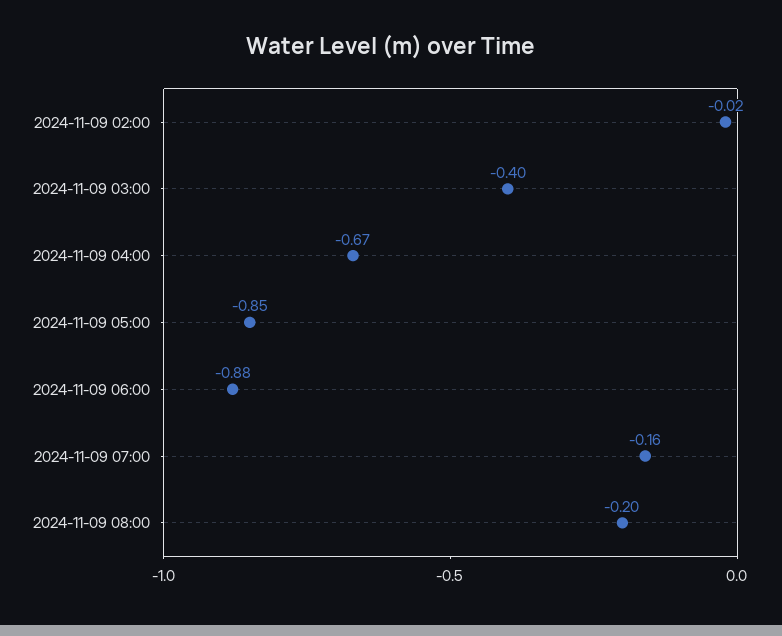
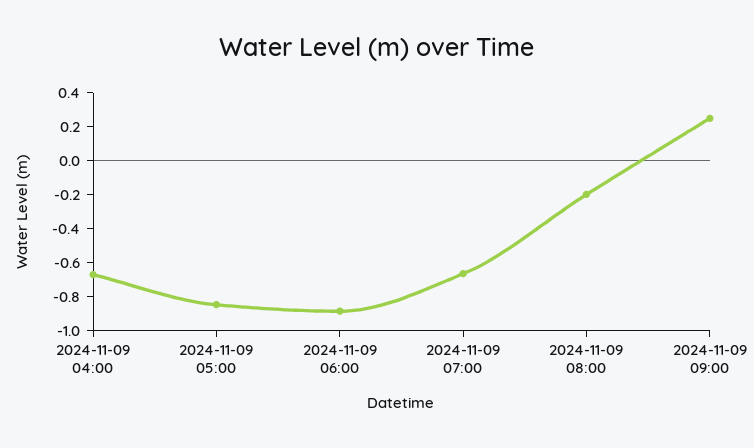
2024-11-09 02:00: -0.02 -> none
2024-11-09 03:00: -0.4 -> none
2024-11-09 07:00: -0.16 -> -0.65
2024-11-09 09:00: none -> 0.25

